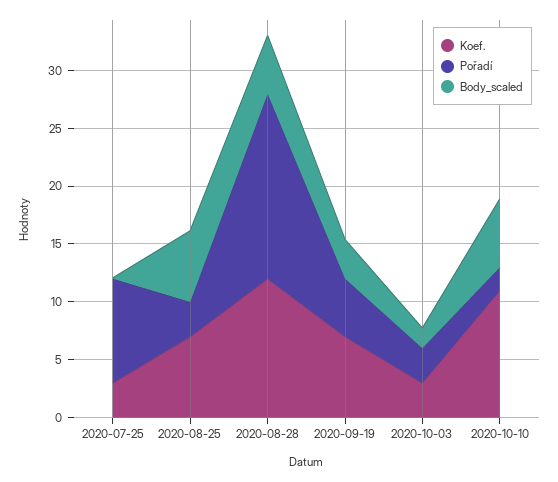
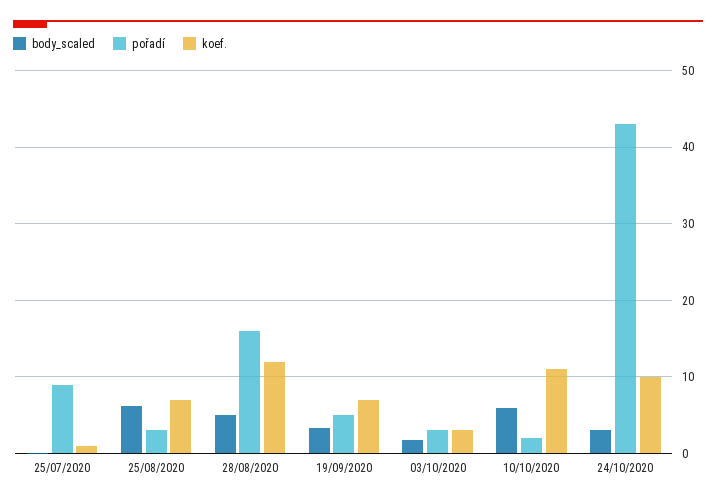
Koef., 2020-07-25: 3 -> 1
Body_scaled, 24/10/2020: none -> 3
Pořadí, 24/10/2020: none -> 43
Koef., 24/10/2020: none -> 10

